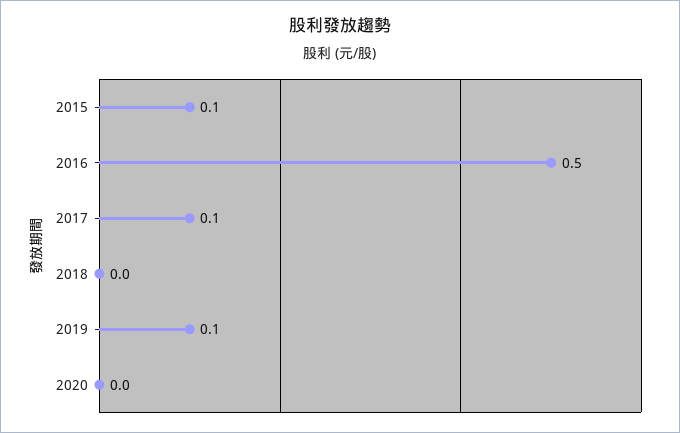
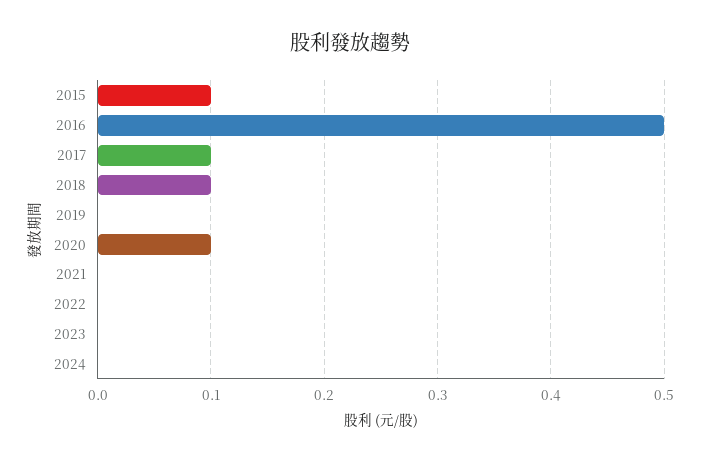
2018: 0 -> 0.1
2019: 0.1 -> 0
2020: 0 -> 0.1
2021: none -> 0
2022: none -> 0
2023: none -> 0
2024: none -> 0

